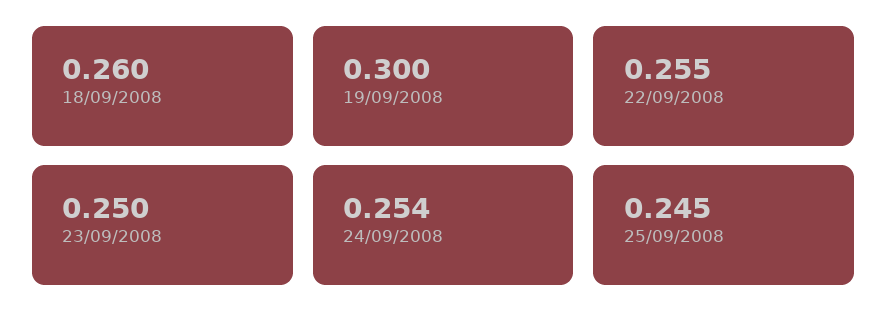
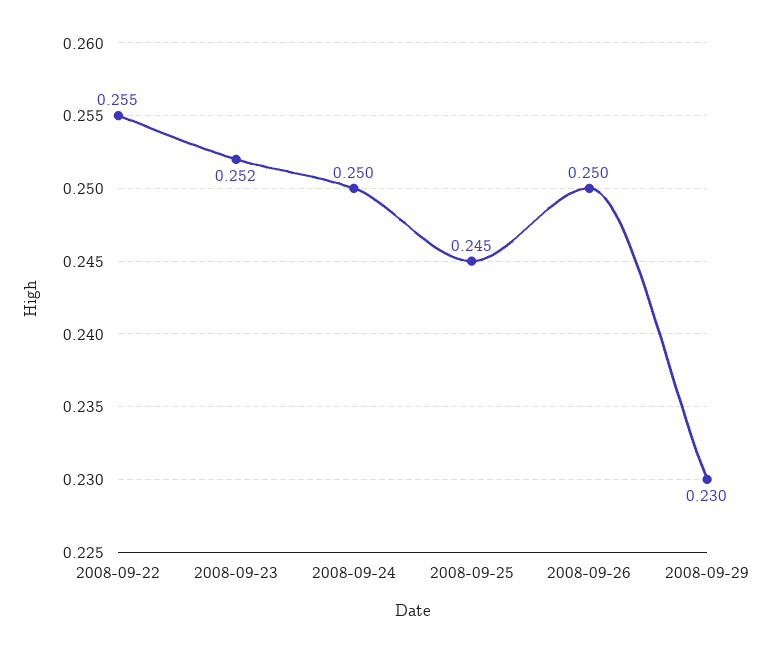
18/09/2008: 0.26 -> none
19/09/2008: 0.3 -> none
23/09/2008: 0.25 -> 0.252
24/09/2008: 0.254 -> 0.25
2008-09-26: none -> 0.25
2008-09-29: none -> 0.23

